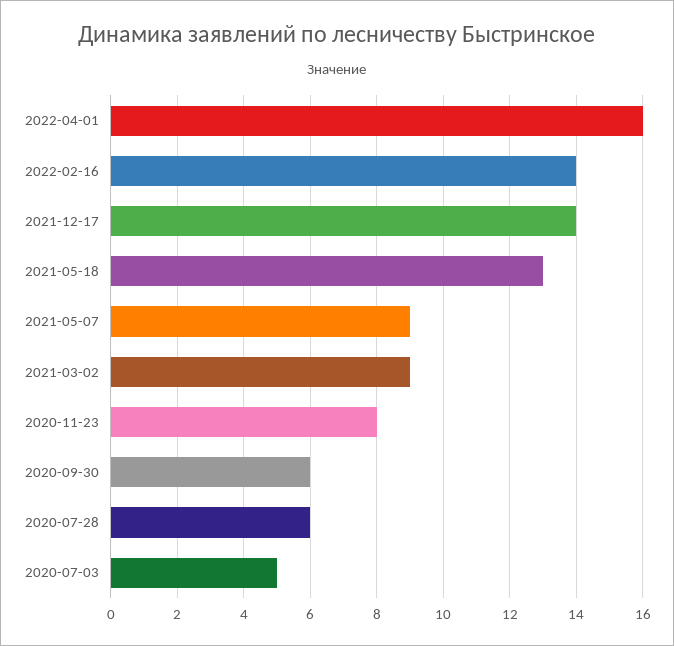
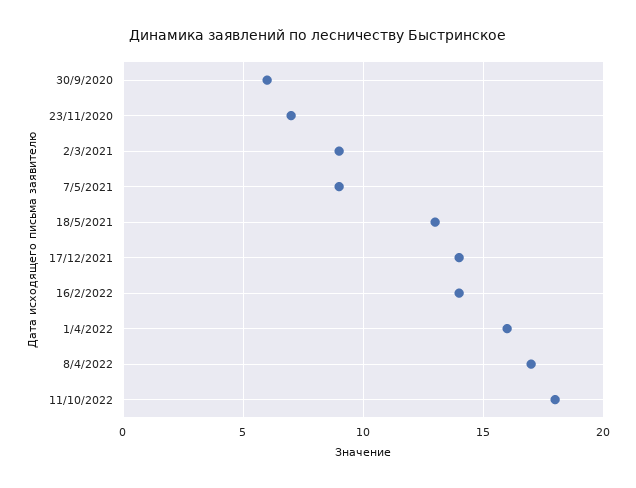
2020-11-23: 8 -> 7
2020-07-28: 6 -> none
2020-07-03: 5 -> none
8/4/2022: none -> 17
11/10/2022: none -> 18

